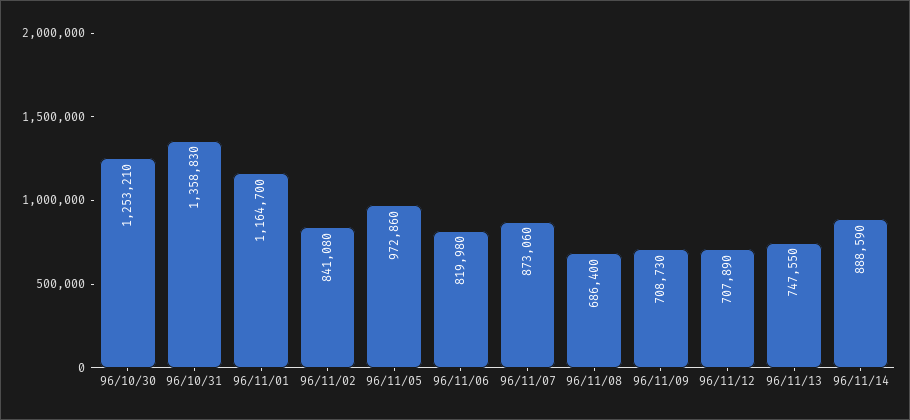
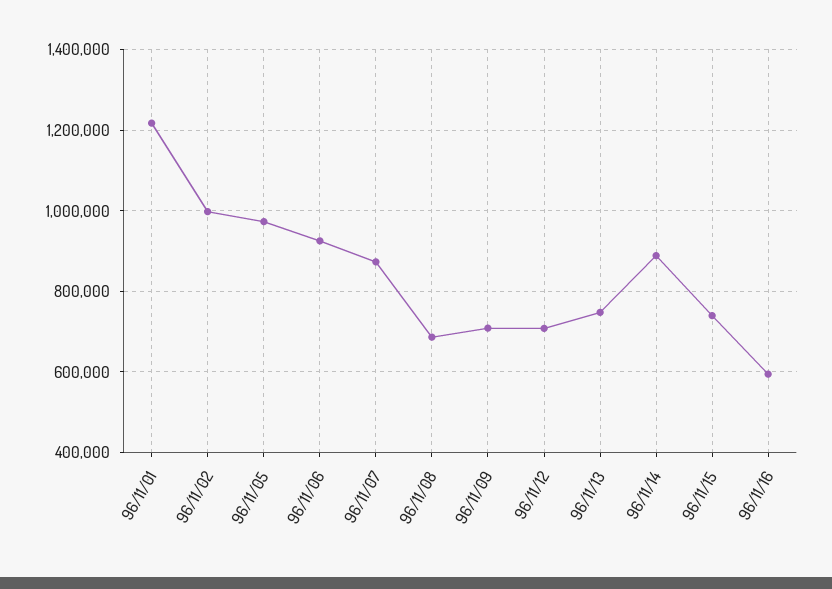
96/10/30: 1253210 -> none
96/10/31: 1358830 -> none
96/11/01: 1164700 -> 1220000
96/11/02: 841080 -> 1000000
96/11/06: 819980 -> 920000
96/11/15: none -> 740000
96/11/16: none -> 600000

